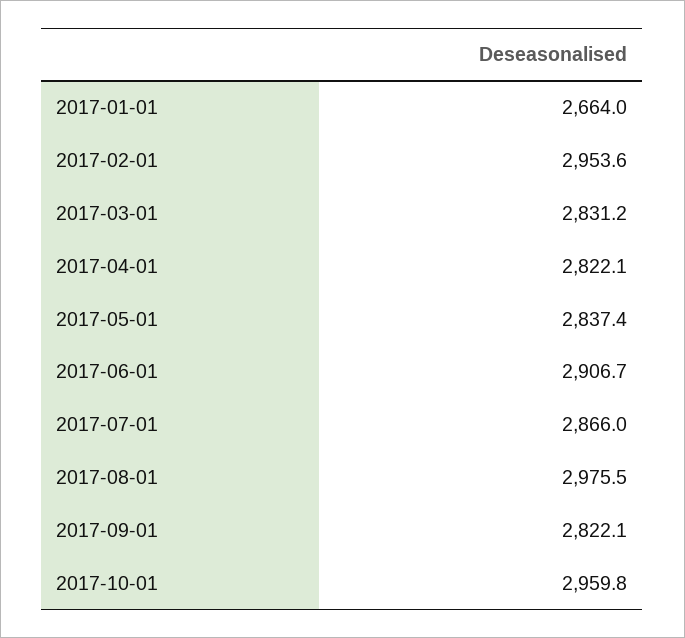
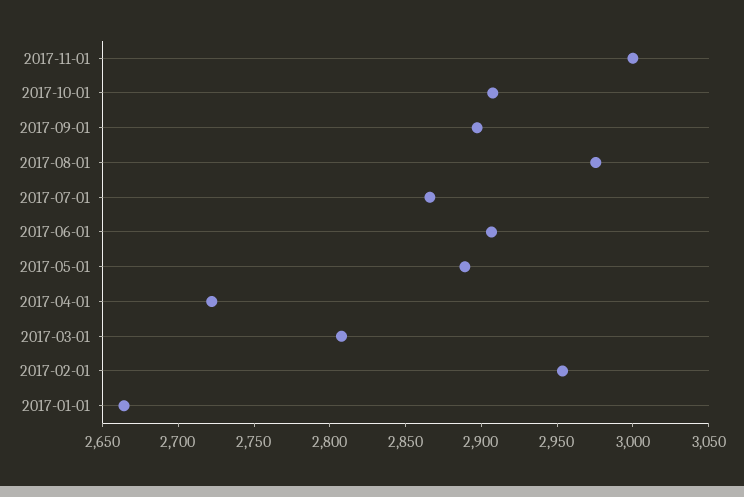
2017-03-01: 2831.2 -> 2810
2017-04-01: 2822.1 -> 2720
2017-05-01: 2837.4 -> 2890
2017-09-01: 2822.1 -> 2900
2017-10-01: 2959.8 -> 2910
2017-11-01: none -> 3000

